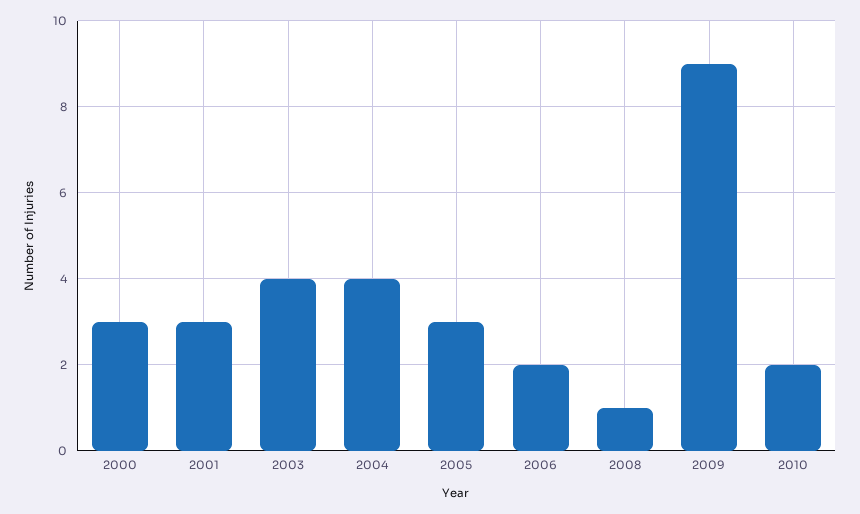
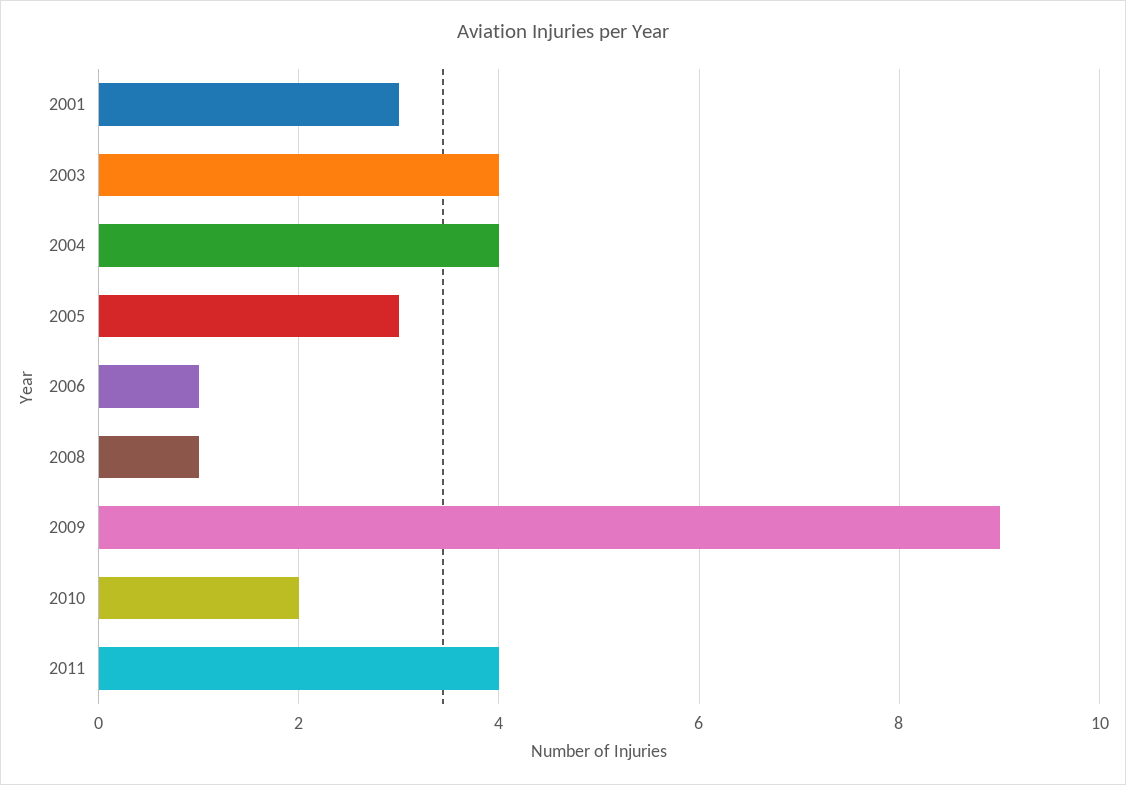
2000: 3 -> none
2006: 2 -> 1
2011: none -> 4

